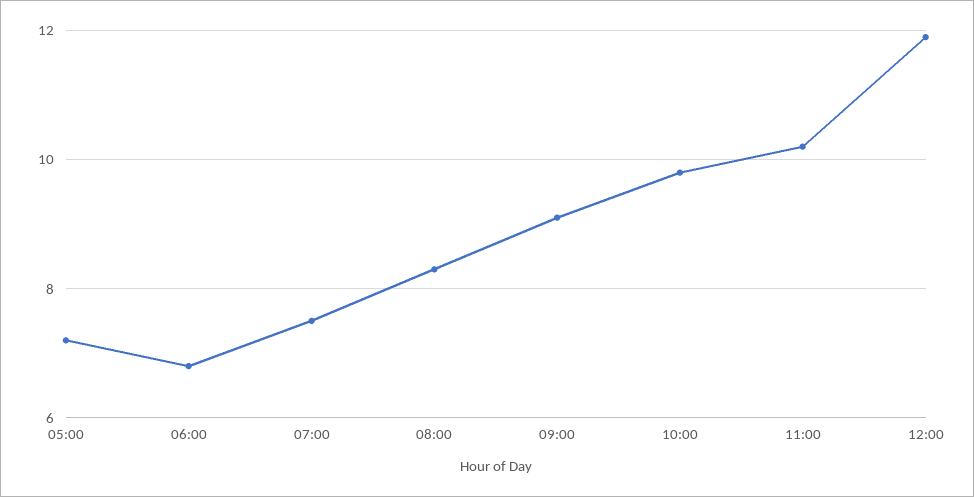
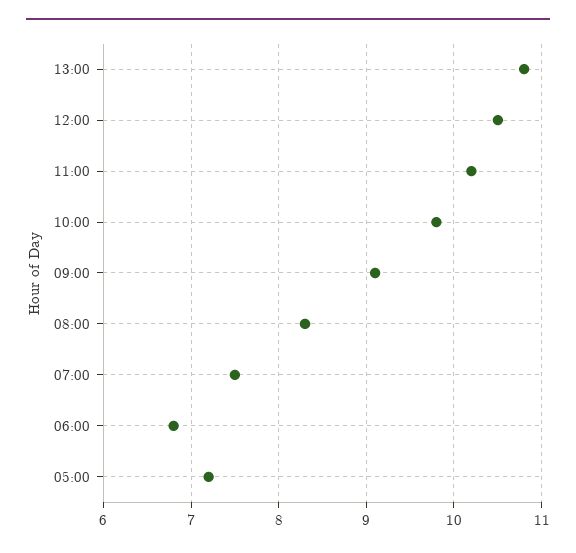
12:00: 12 -> 10.5
13:00: none -> 10.8

